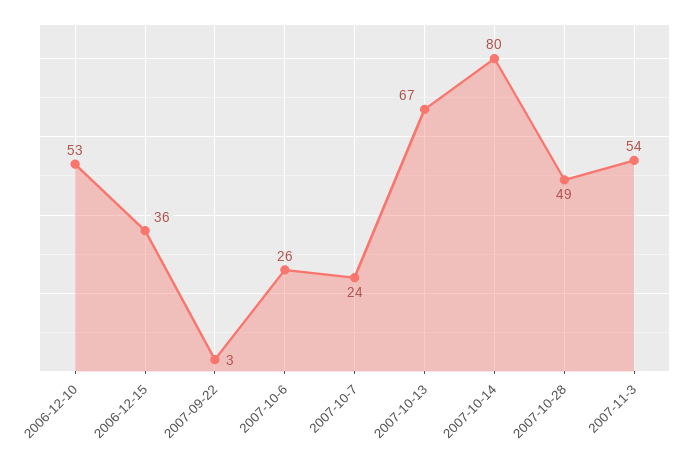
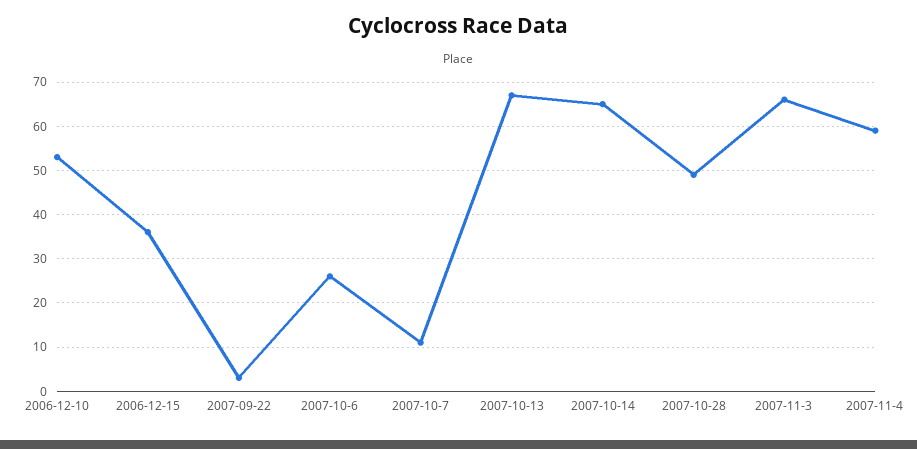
2007-10-7: 24 -> 10
2007-10-14: 80 -> 65
2007-11-3: 54 -> 65
2007-11-4: none -> 60

